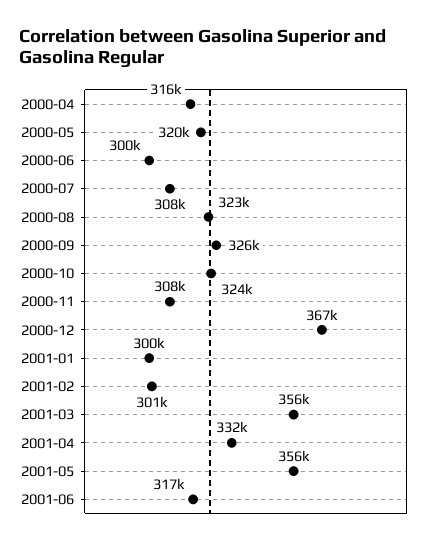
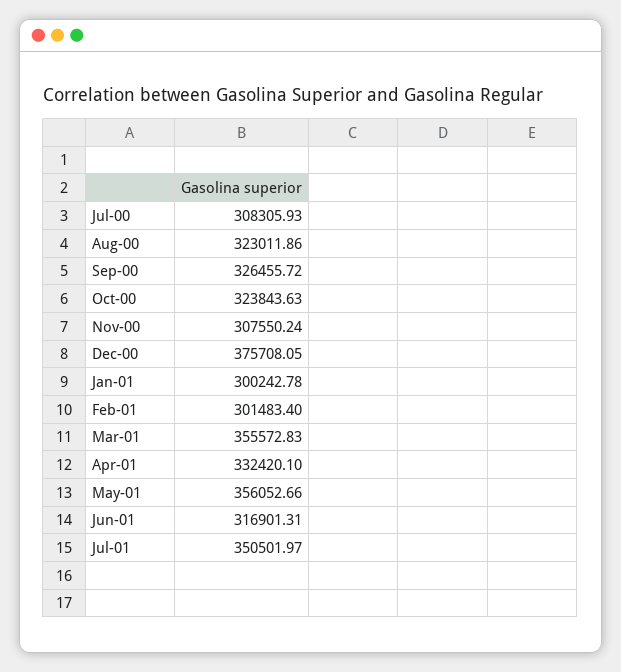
2000-04: 316000 -> none
2000-05: 320000 -> none
2000-06: 300000 -> none
2000-12: 367000 -> 375708.05
Jul-01: none -> 350501.97

